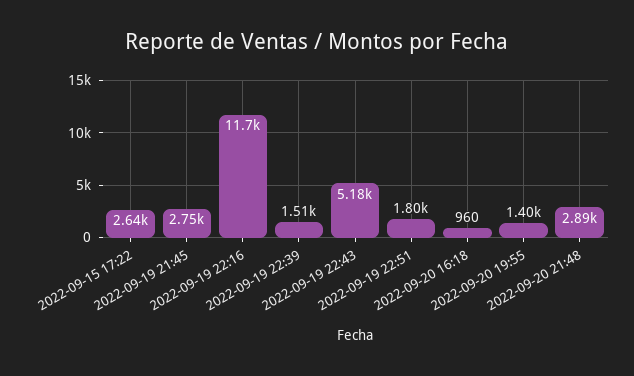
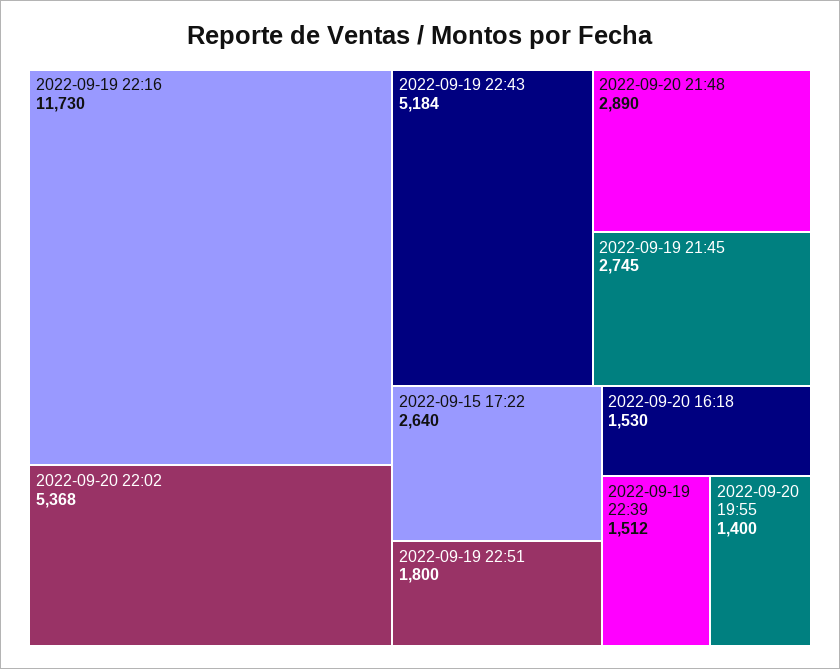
2022-09-20 16:18: 960 -> 1530
2022-09-20 22:02: none -> 5368

